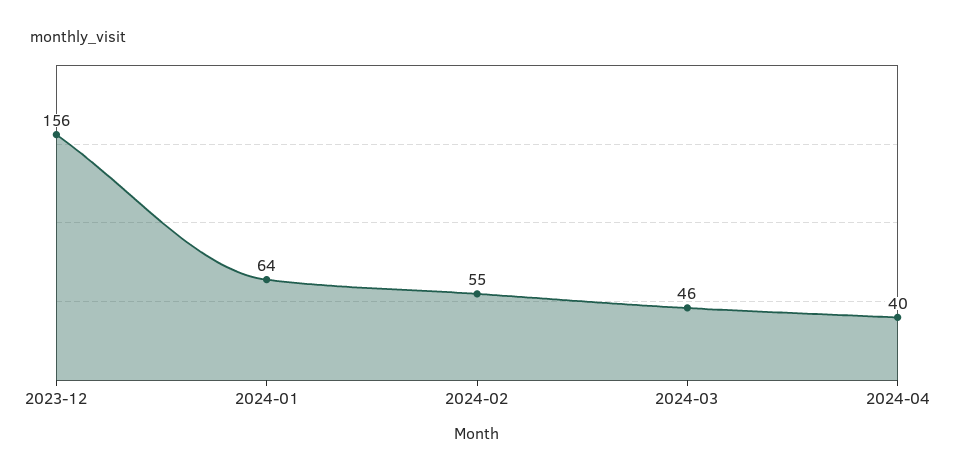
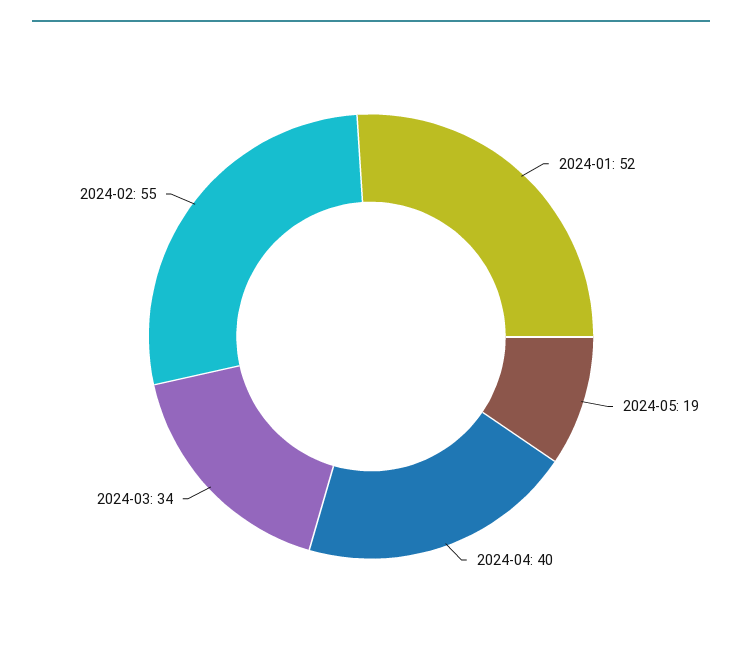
2023-12: 156 -> none
2024-01: 64 -> 52
2024-03: 46 -> 34
2024-05: none -> 19

